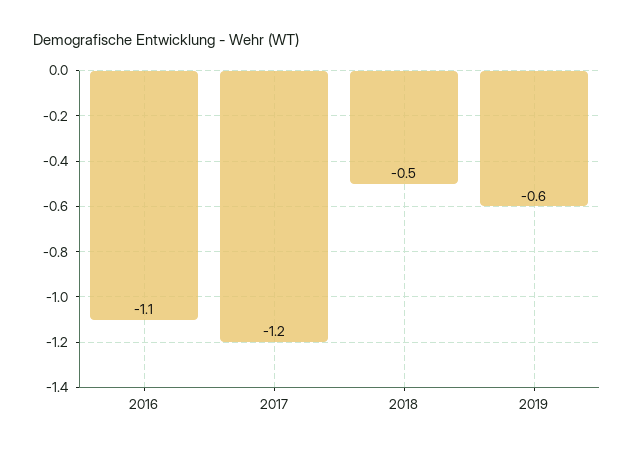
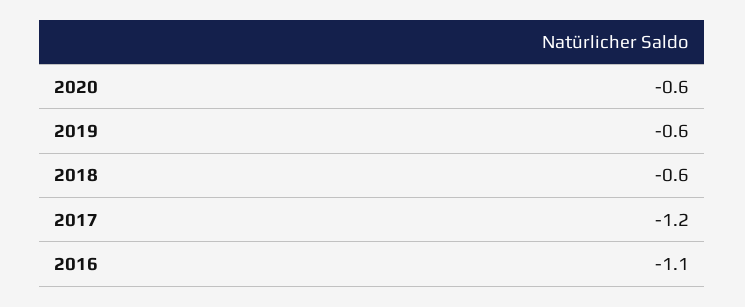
2018: -0.5 -> -0.6
2020: none -> -0.6

